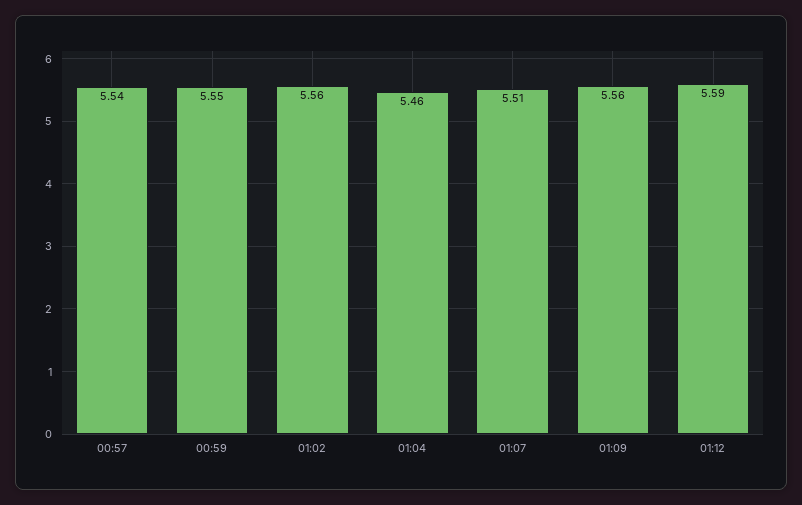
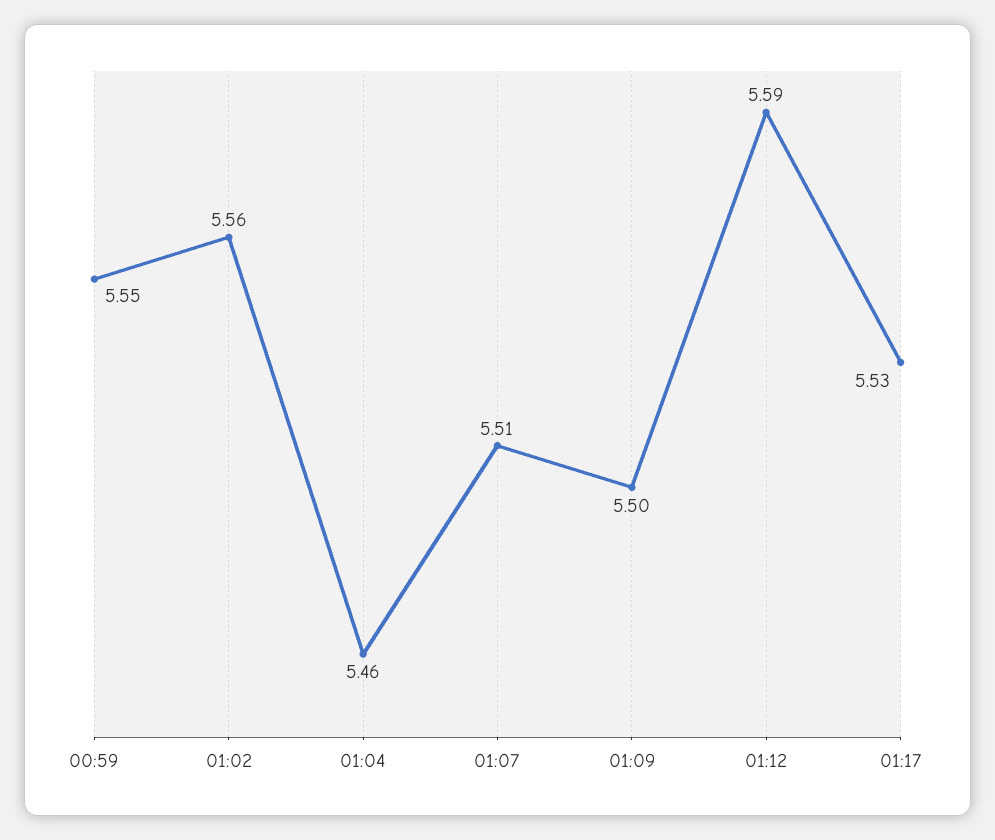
00:57: 5.54 -> none
01:09: 5.56 -> 5.5
01:17: none -> 5.53

